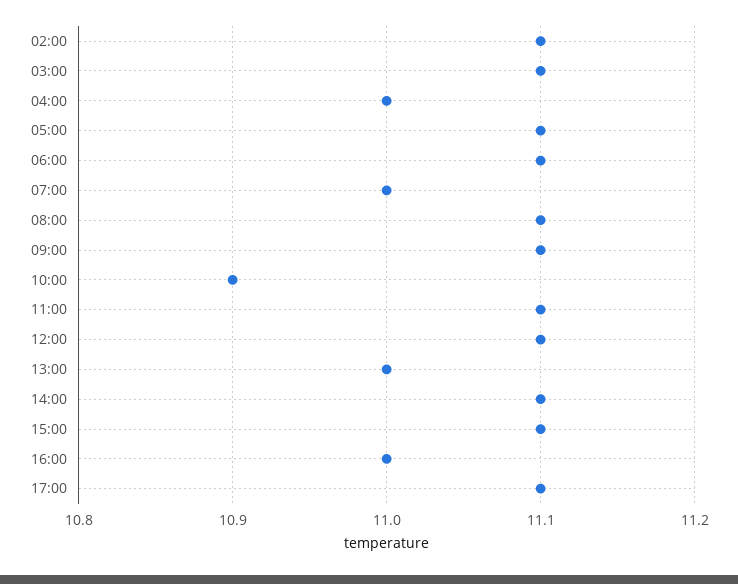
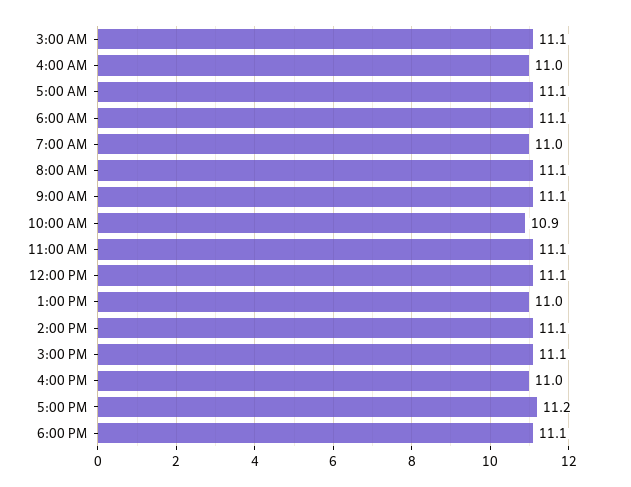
02:00: 11.1 -> none
17:00: 11.1 -> 11.2
6:00 PM: none -> 11.1

